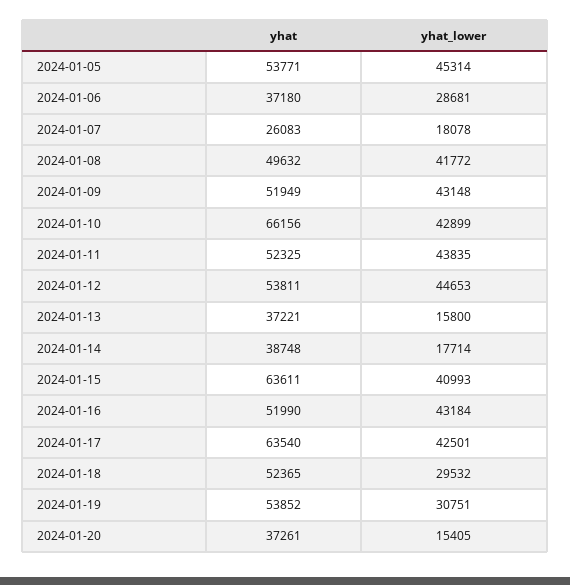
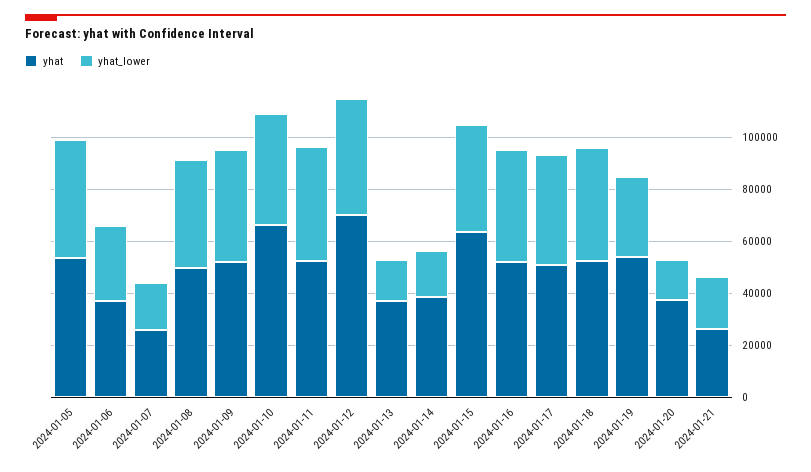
yhat, 2024-01-12: 53811 -> 70000
yhat, 2024-01-17: 63540 -> 50000
yhat_lower, 2024-01-18: 29532 -> 45000
yhat, 2024-01-21: none -> 25000
yhat_lower, 2024-01-21: none -> 20000

